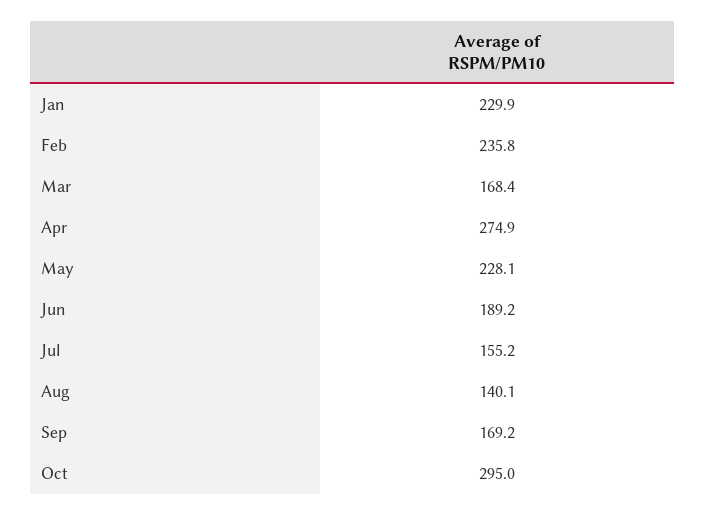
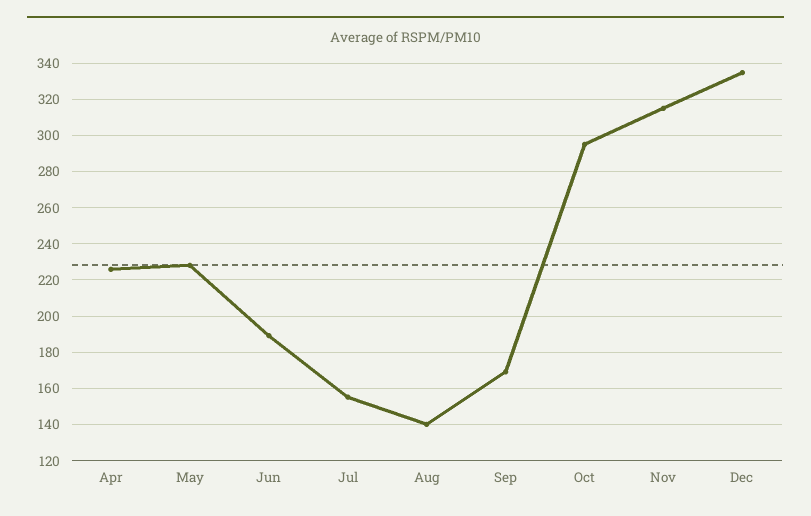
Jan: 229.9 -> none
Feb: 235.8 -> none
Mar: 168.4 -> none
Apr: 274.9 -> 225
Nov: none -> 315
Dec: none -> 335

